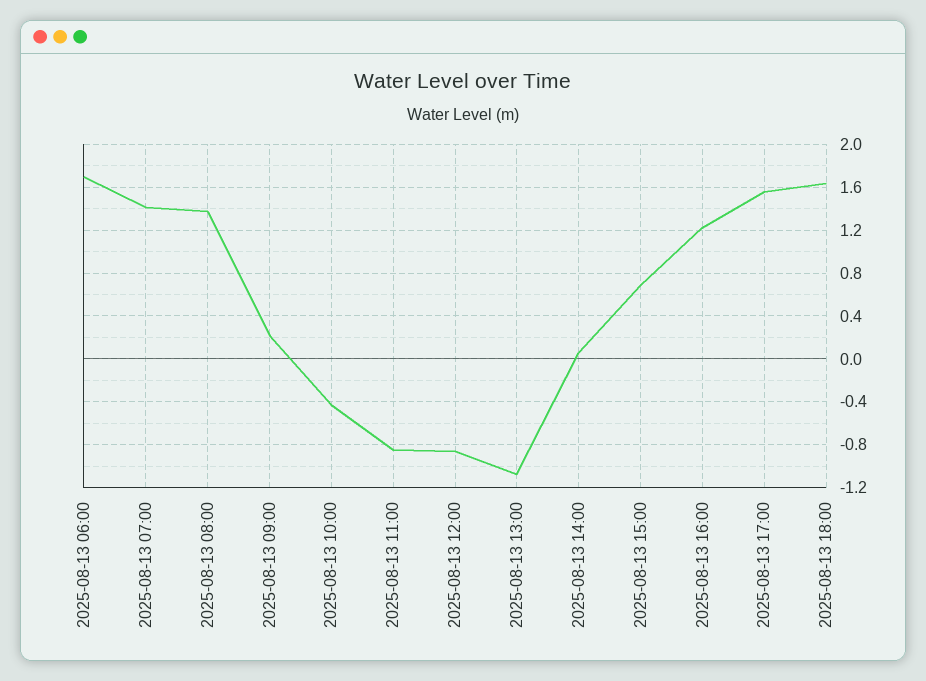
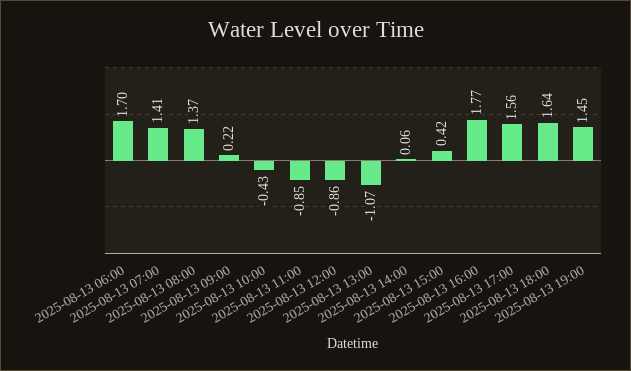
2025-08-13 15:00: 0.7 -> 0.42
2025-08-13 16:00: 1.2 -> 1.77
2025-08-13 19:00: none -> 1.45

